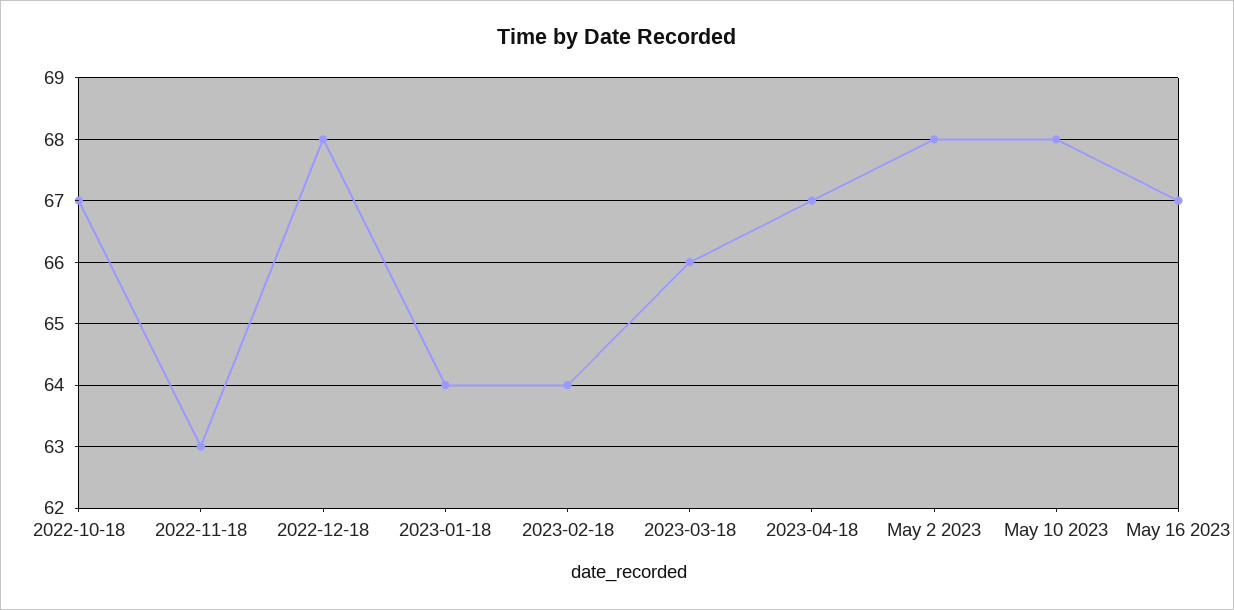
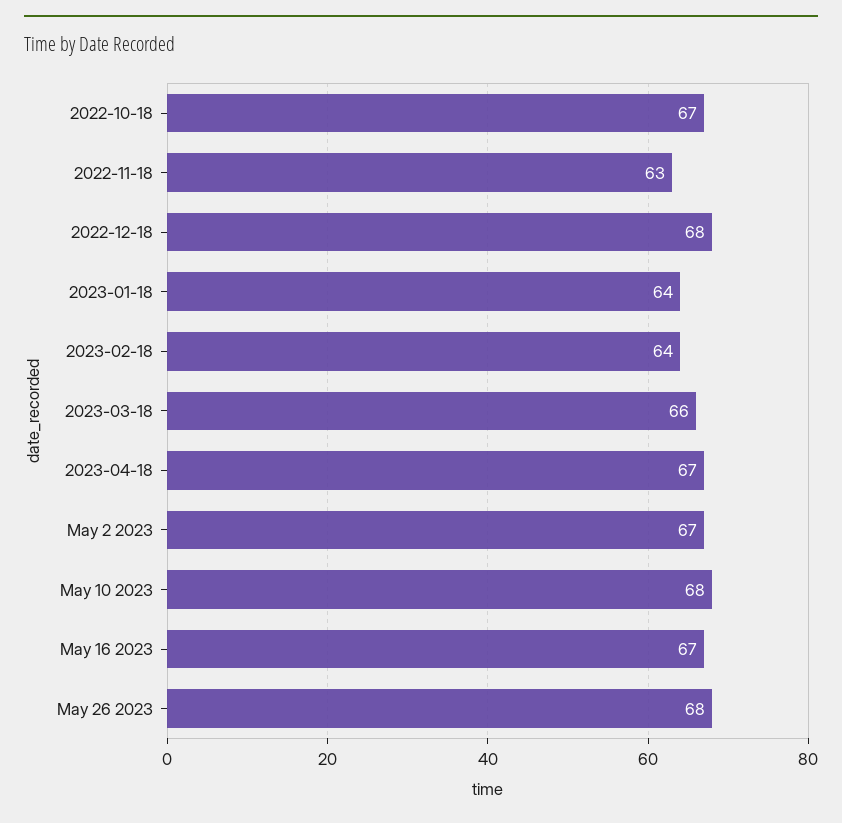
May 2 2023: 68 -> 67
May 26 2023: none -> 68

